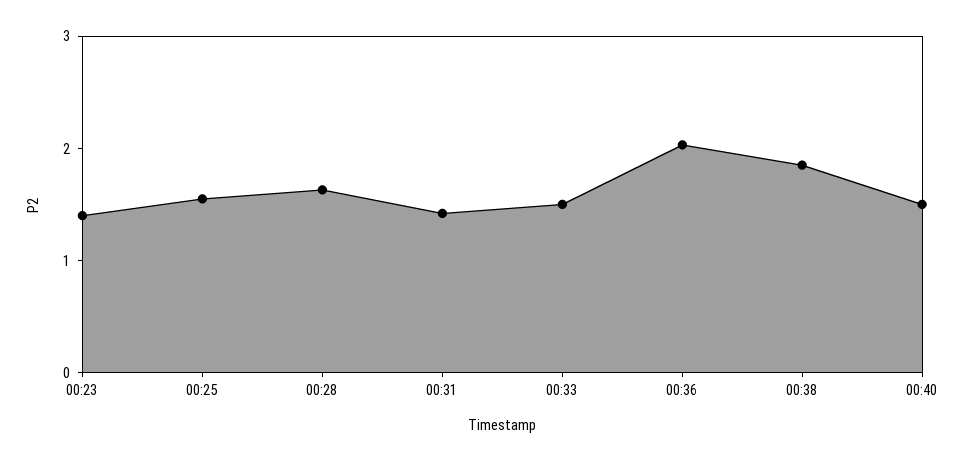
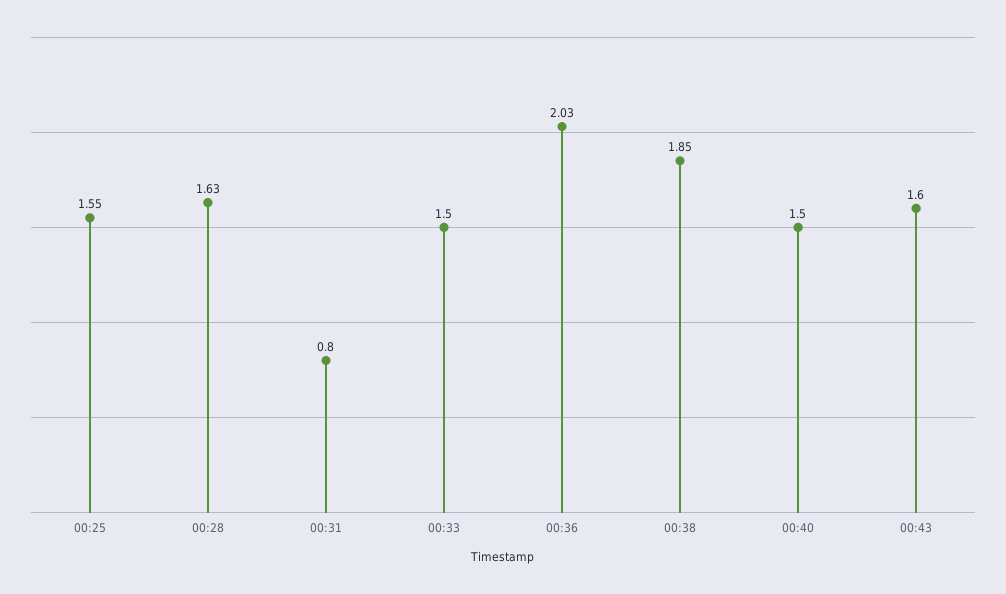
00:23: 1.4 -> none
00:31: 1.4 -> 0.8
00:43: none -> 1.6

